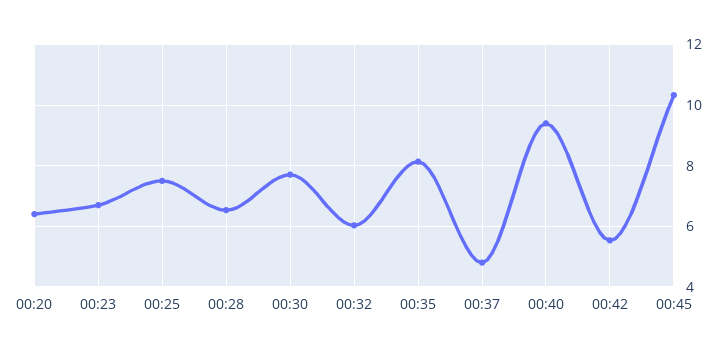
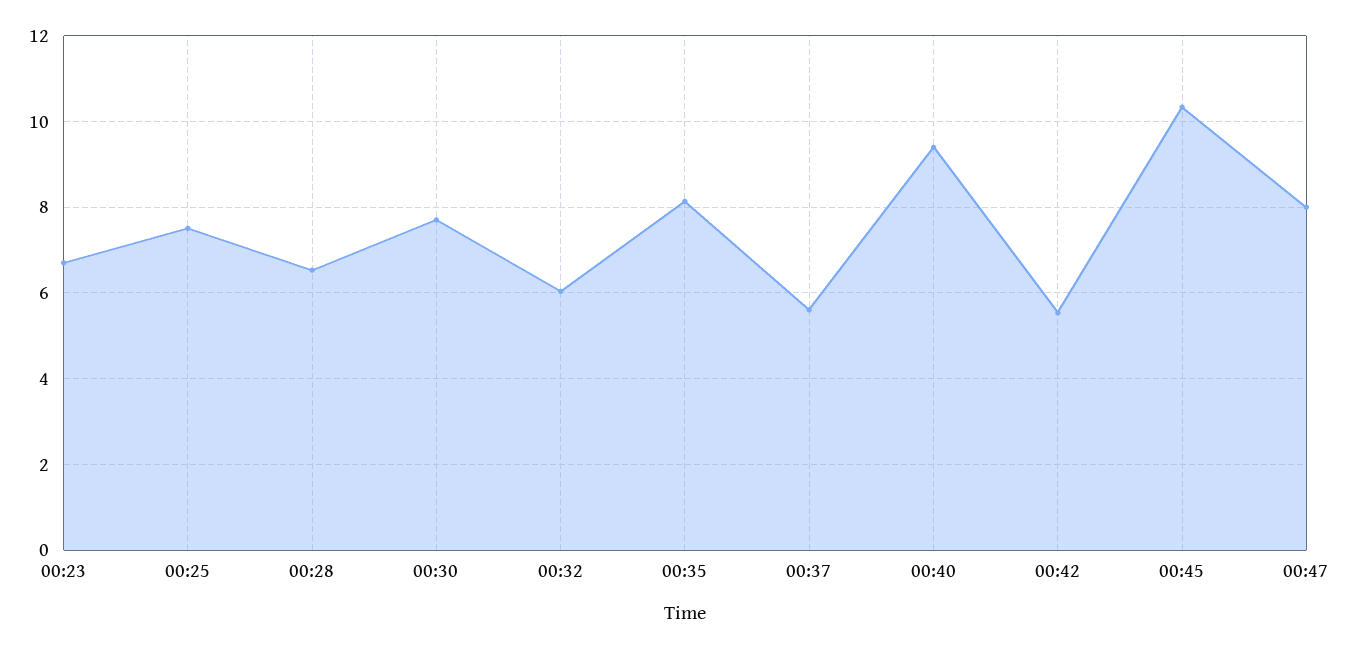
00:20: 6.4 -> none
00:37: 4.8 -> 5.6
00:47: none -> 8

